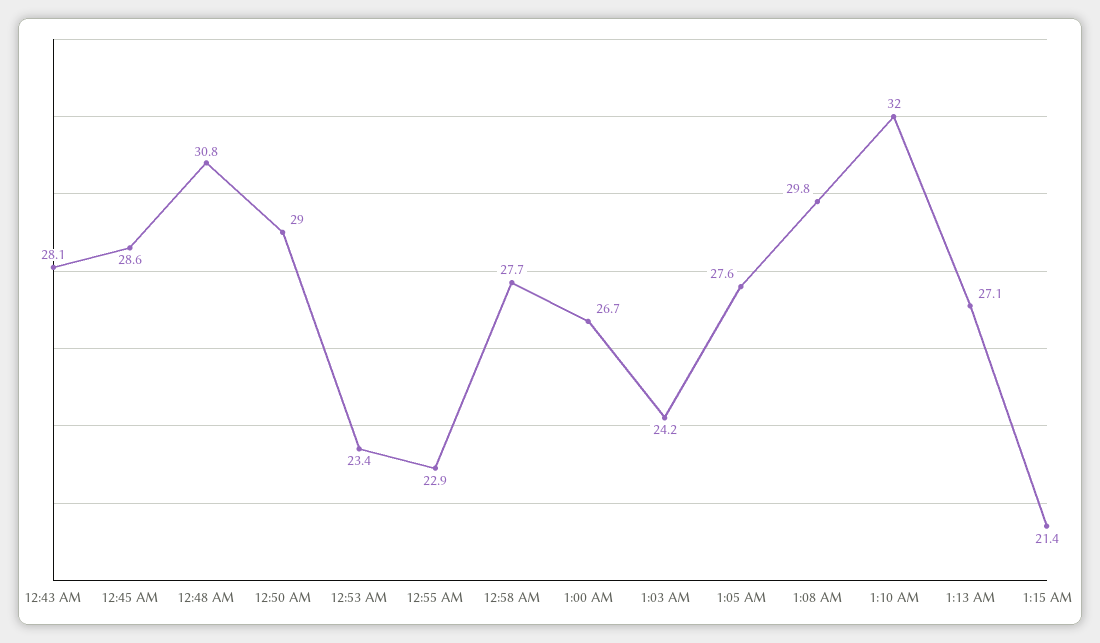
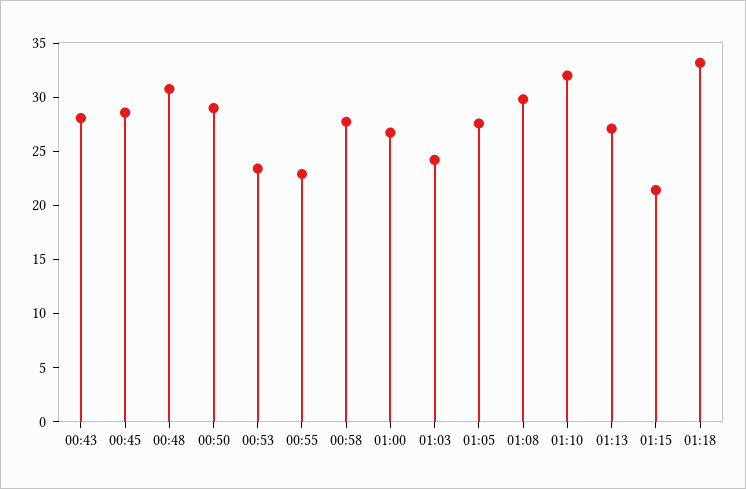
01:18: none -> 33

